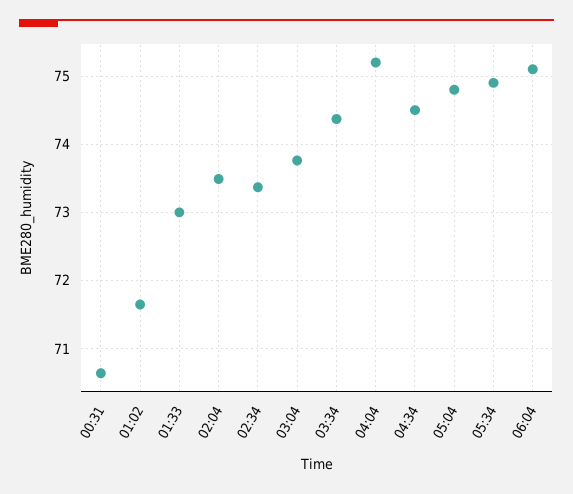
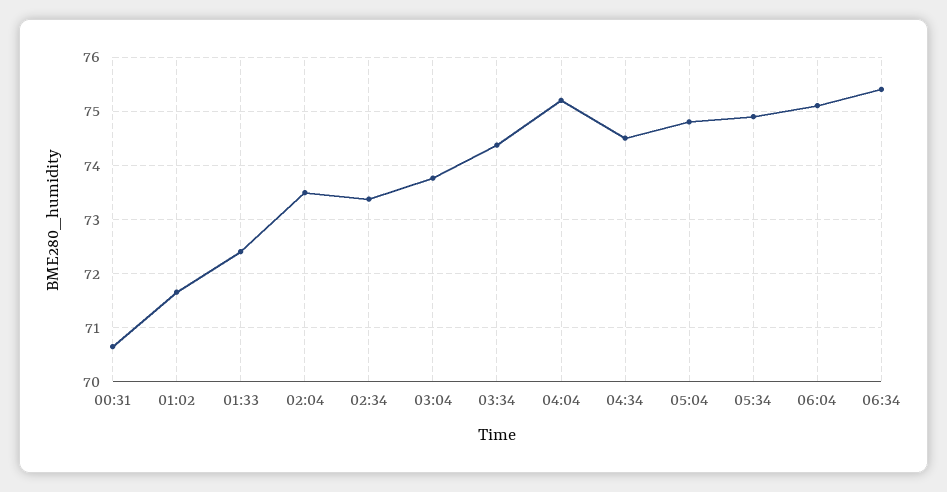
01:33: 73 -> 72.4
06:34: none -> 75.4

